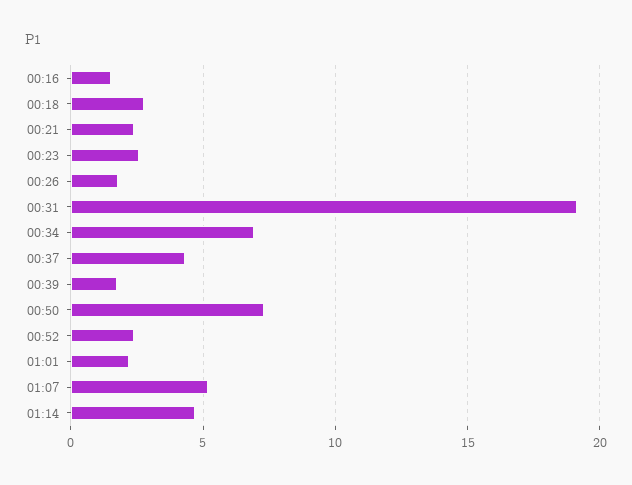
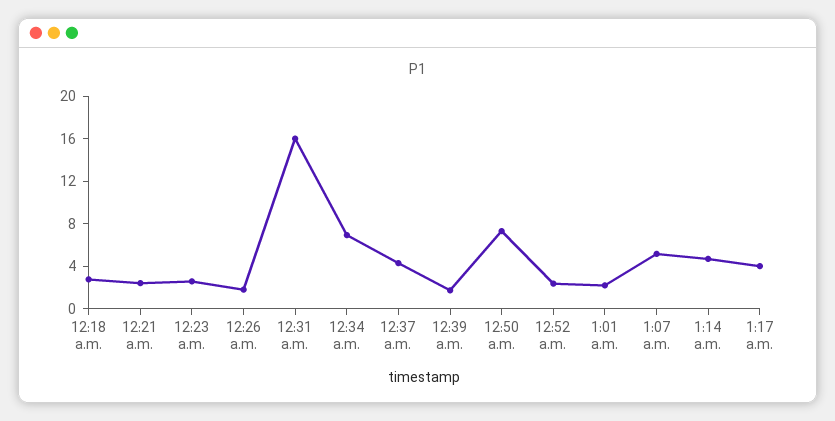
00:16: 1.5 -> none
00:31: 19 -> 16
1:17 a.m.: none -> 4

